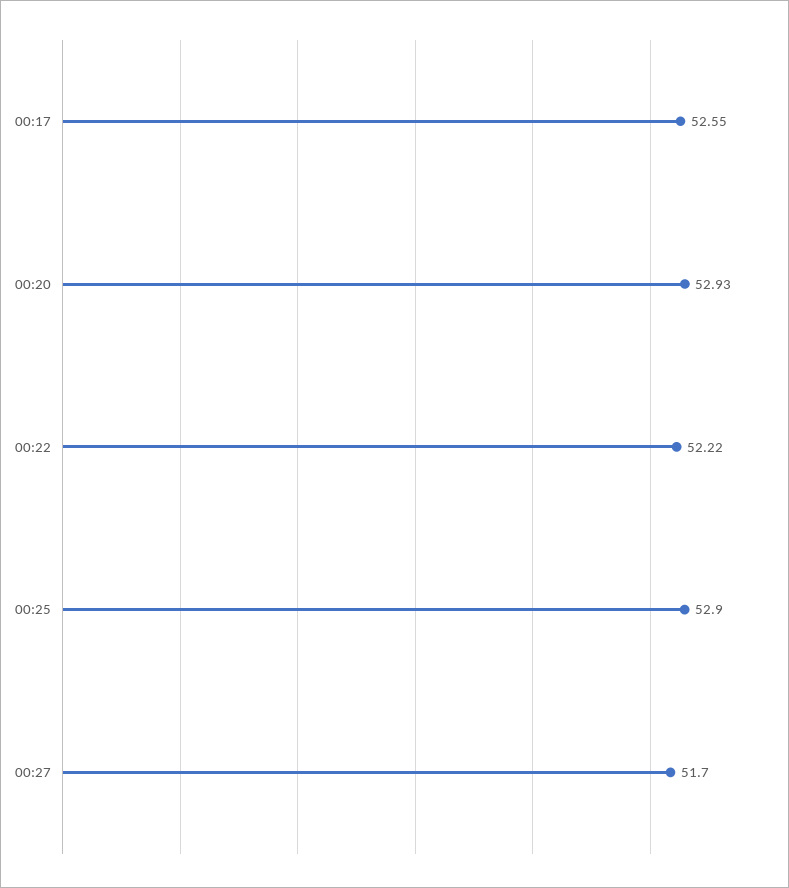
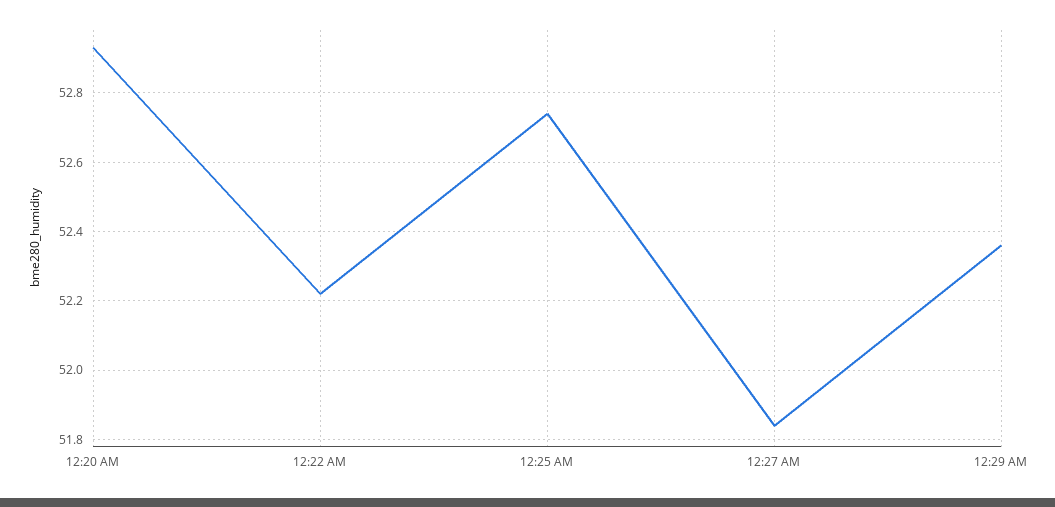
00:17: 52.55 -> none
00:25: 52.9 -> 52.75
00:27: 51.7 -> 51.85
12:29 AM: none -> 52.35

